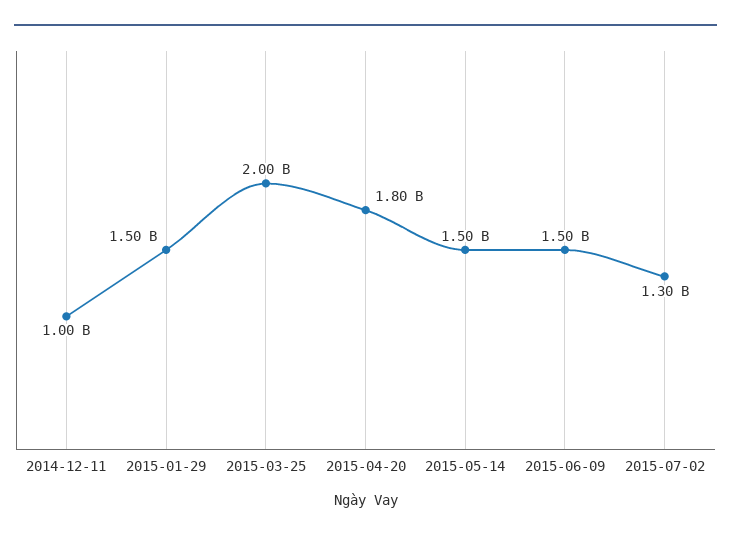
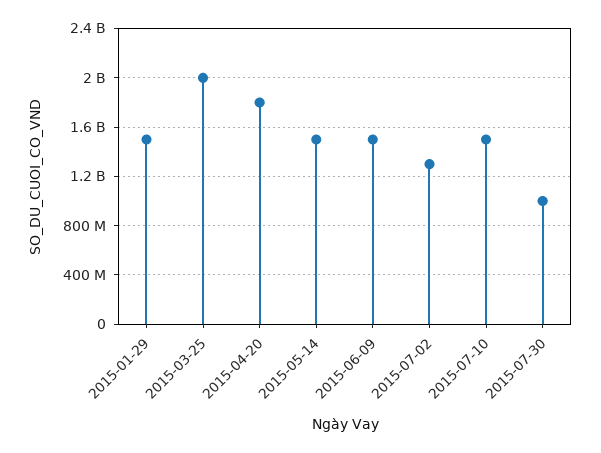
2014-12-11: 1000000000 -> none
2015-07-10: none -> 1500000000
2015-07-30: none -> 1000000000

